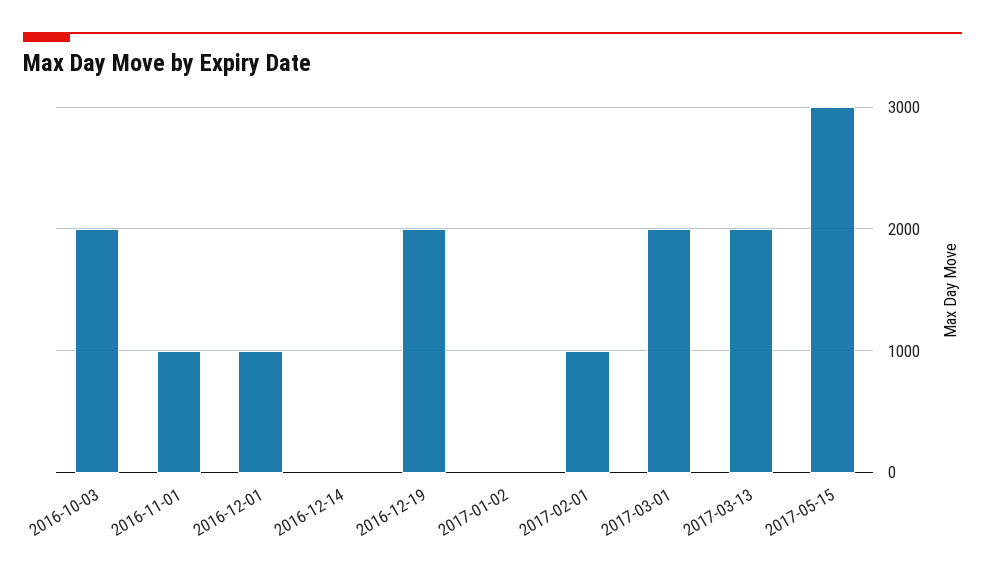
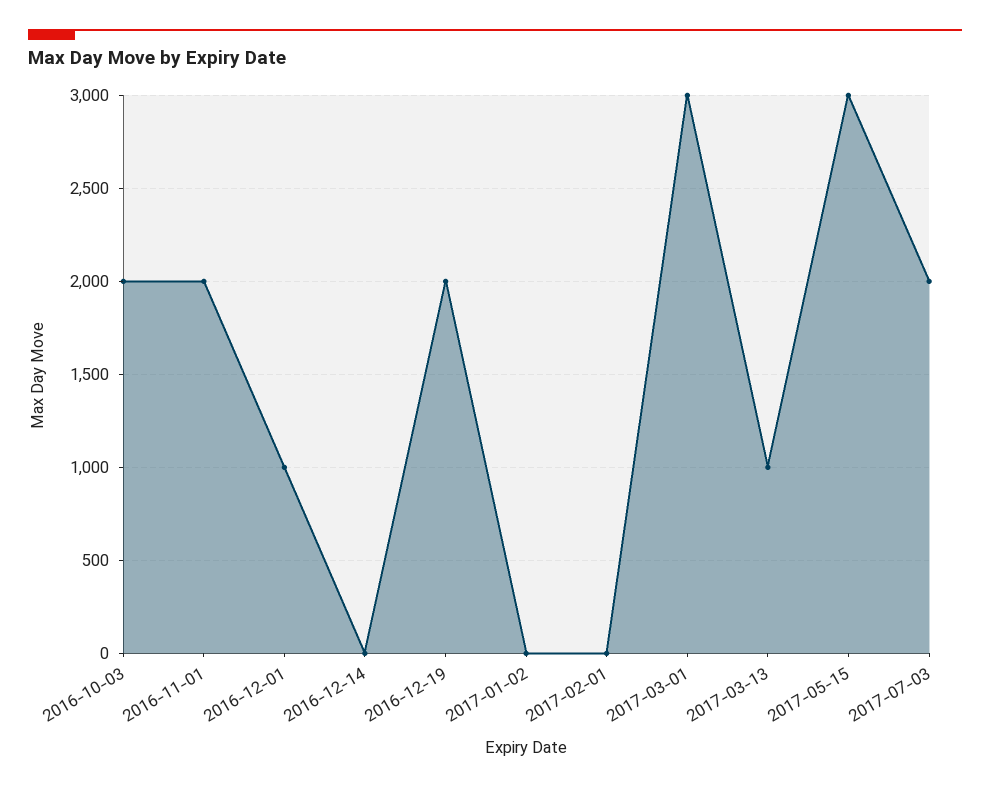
2016-11-01: 1000 -> 2000
2017-02-01: 1000 -> 0
2017-03-01: 2000 -> 3000
2017-03-13: 2000 -> 1000
2017-07-03: none -> 2000

